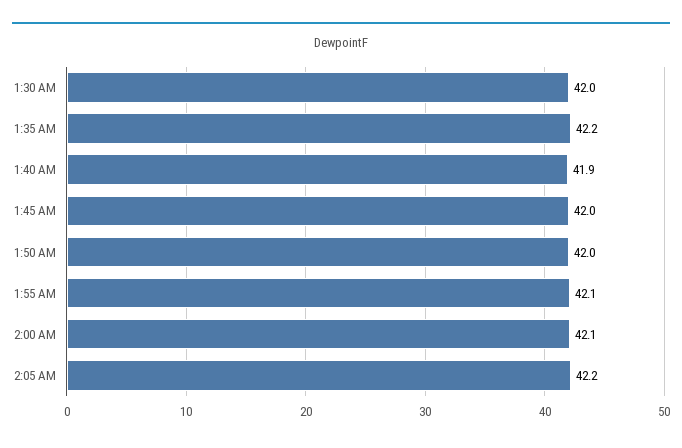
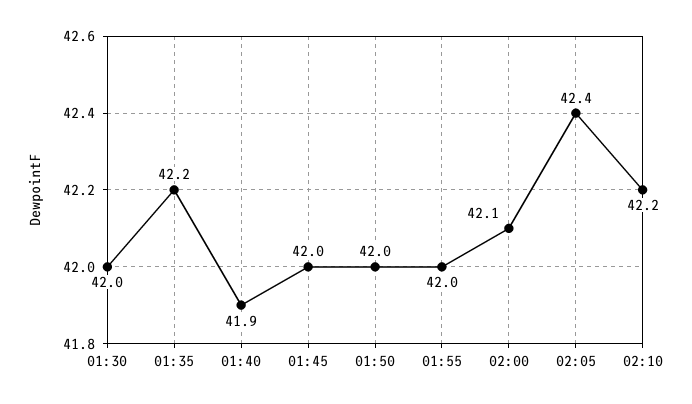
1:55 AM: 42.1 -> 42
2:05 AM: 42.2 -> 42.4
02:10: none -> 42.2

